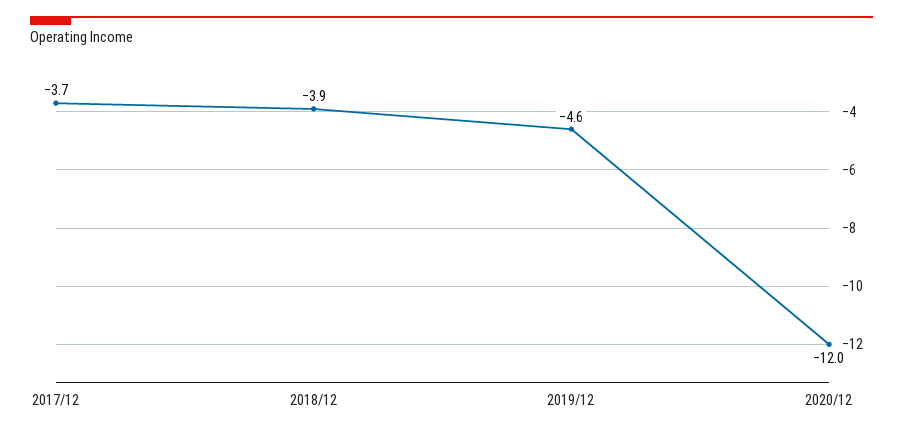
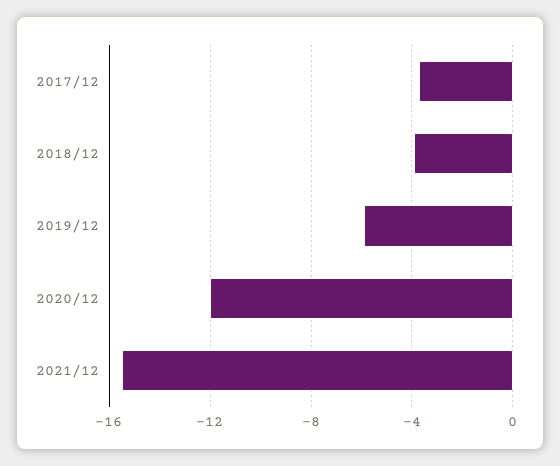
2019/12: -4.6 -> -6
2021/12: none -> -15.5

